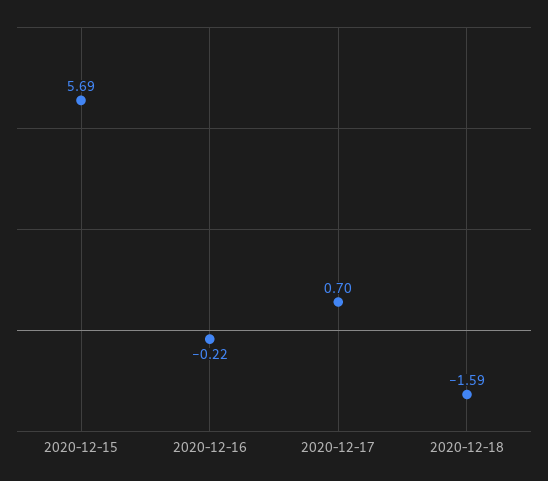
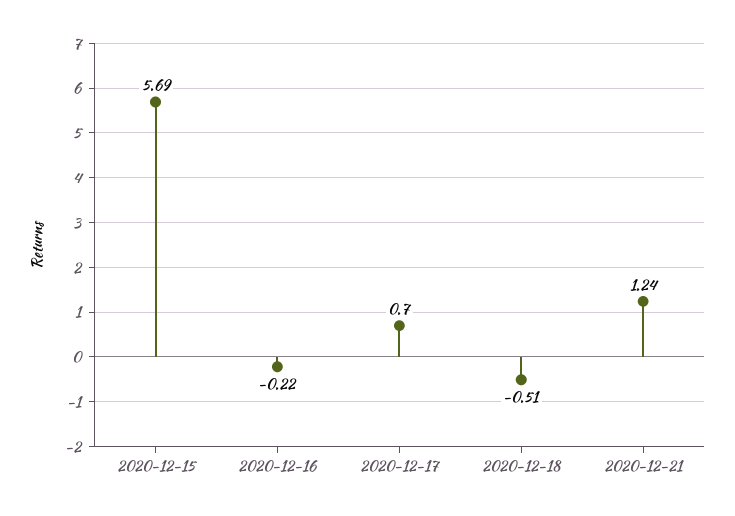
2020-12-18: -1.59 -> -0.51
2020-12-21: none -> 1.24

